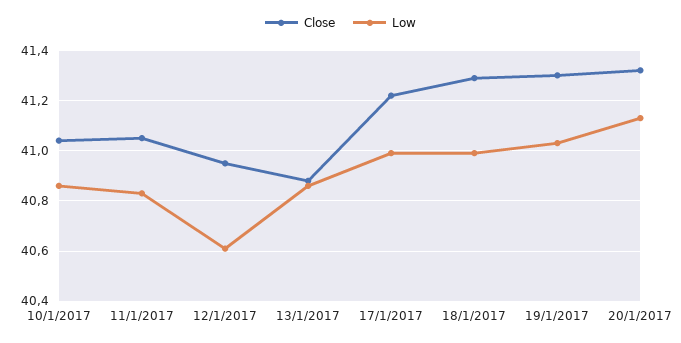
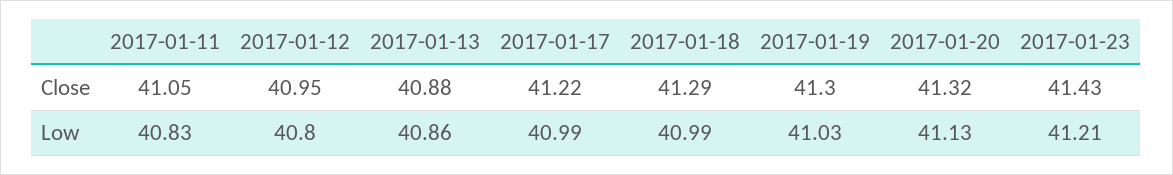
Close, 10/1/2017: 41.05 -> none
Low, 10/1/2017: 40.85 -> none
Low, 12/1/2017: 40.6 -> 40.8
Close, 2017-01-23: none -> 41.43
Low, 2017-01-23: none -> 41.21

